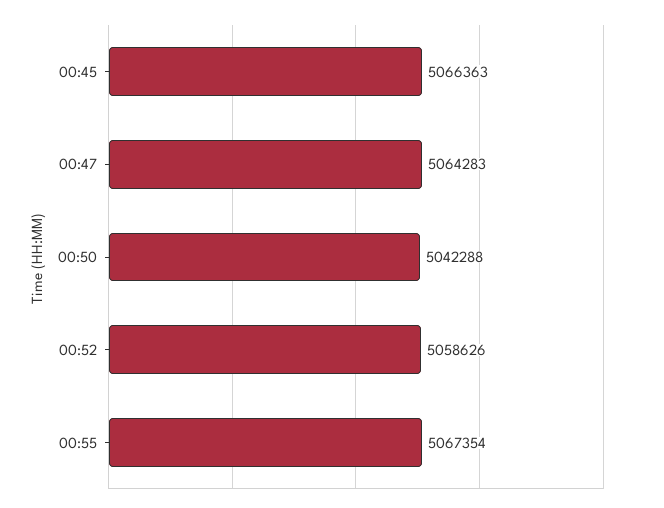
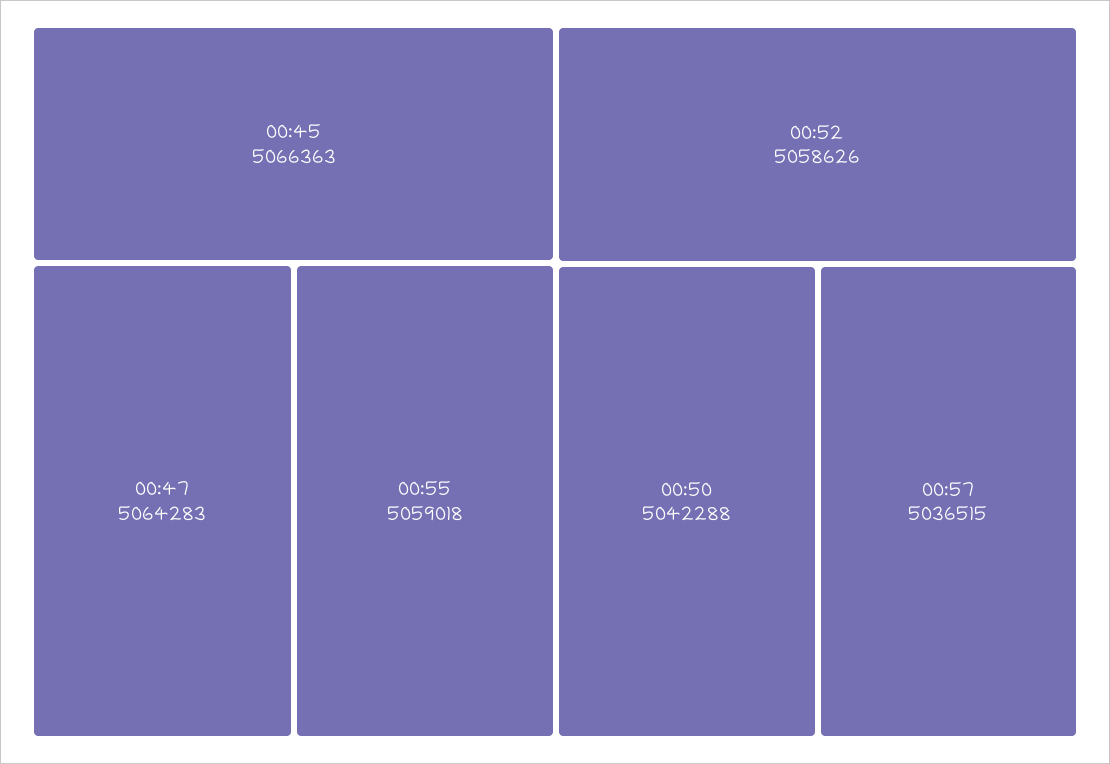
00:55: 5067354 -> 5059018
00:57: none -> 5036515

